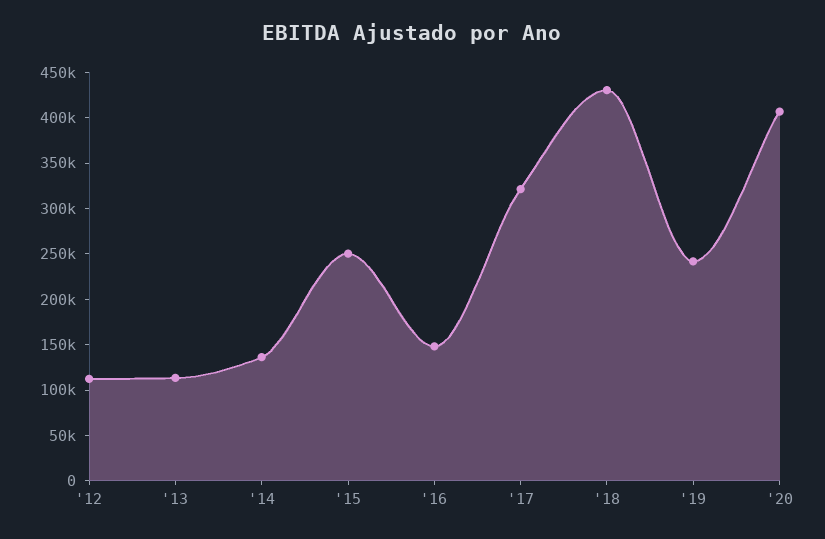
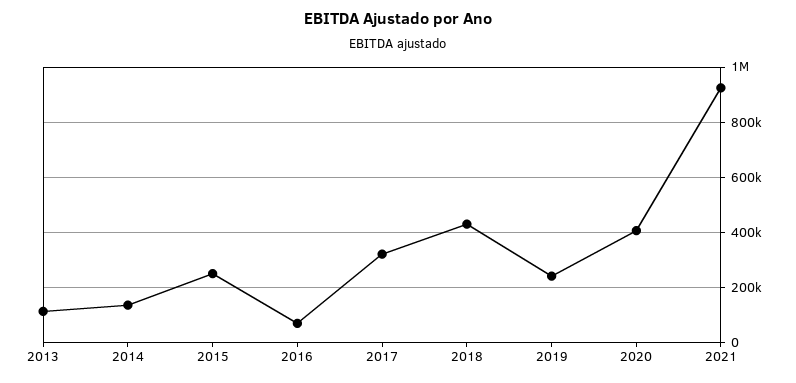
'12: 110000 -> none
'16: 150000 -> 75000
2021: none -> 925000

